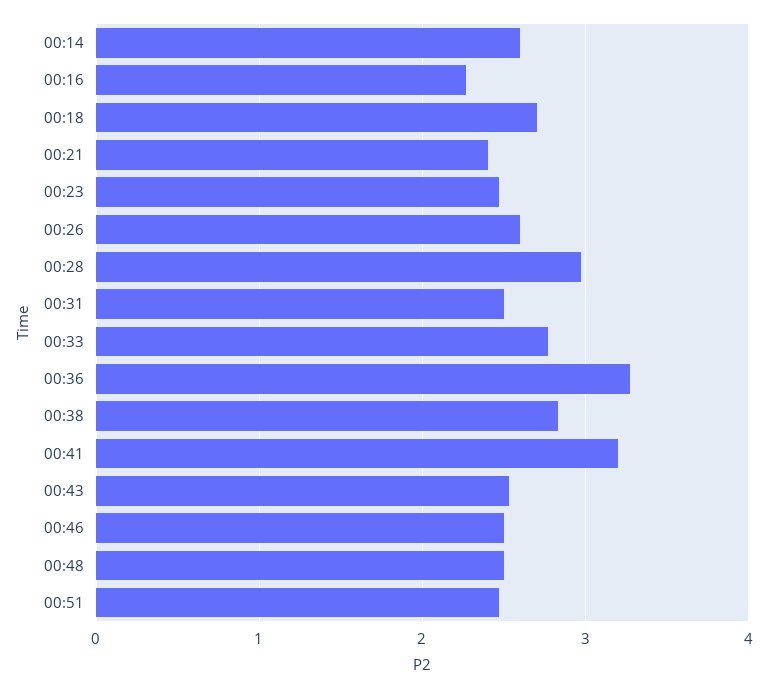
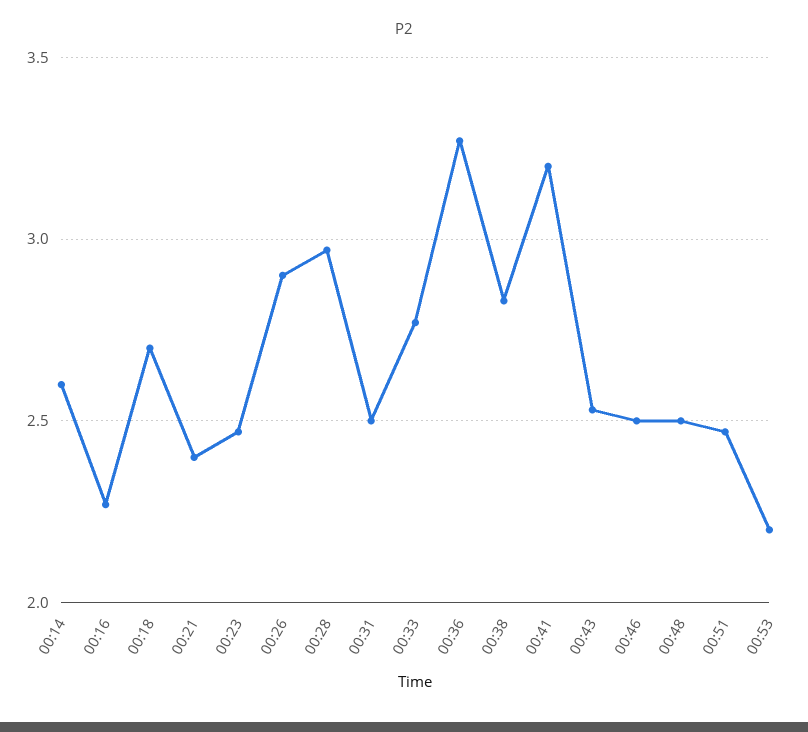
00:26: 2.6 -> 2.9
00:53: none -> 2.2

